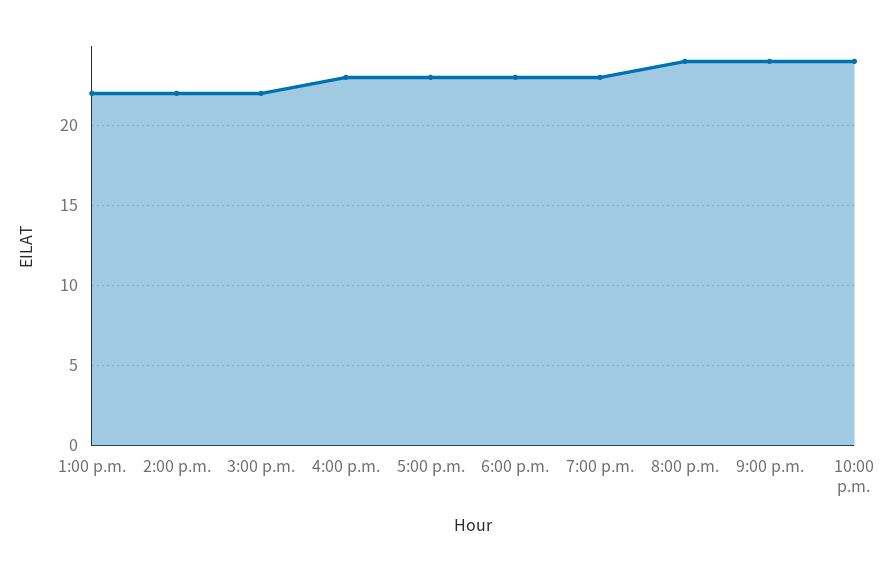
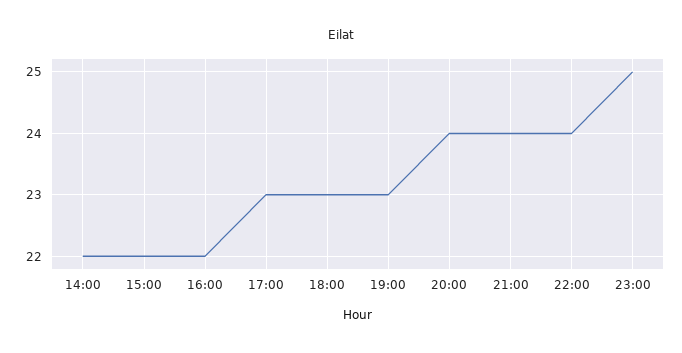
1:00 p.m.: 22 -> none
4:00 p.m.: 23 -> 22
23:00: none -> 25

